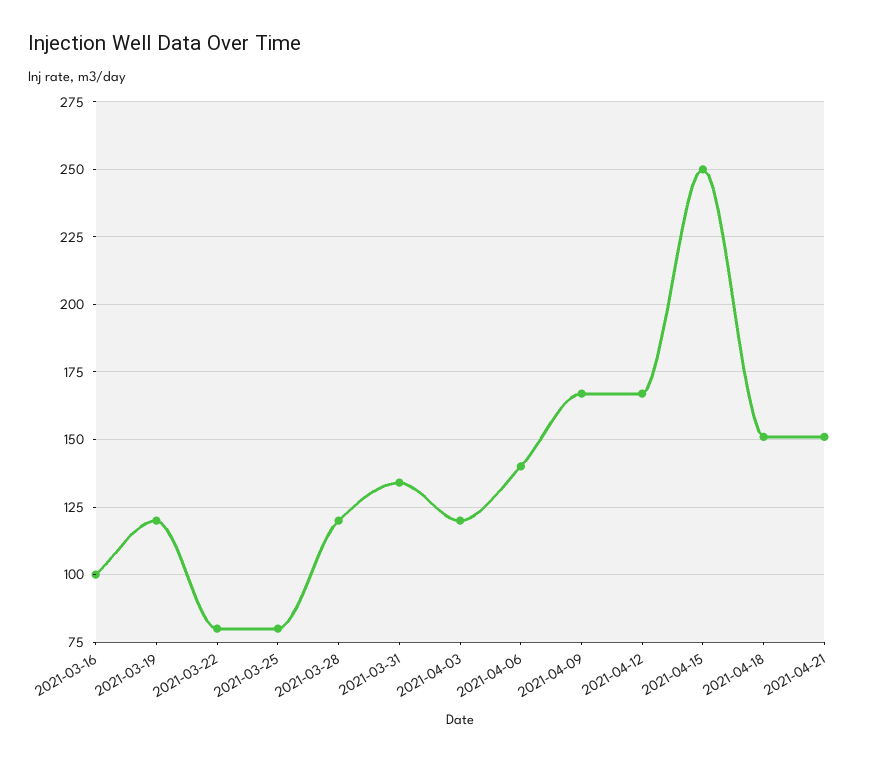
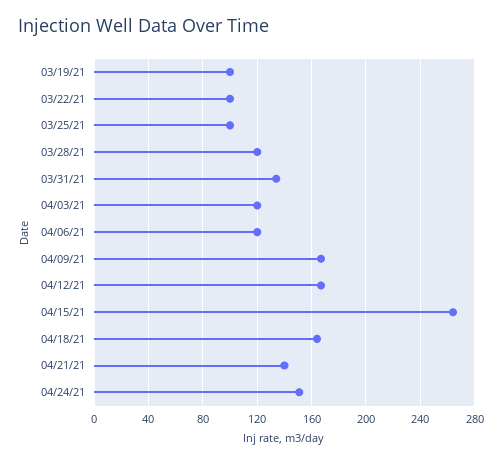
2021-03-16: 100 -> none
2021-03-19: 120 -> 100
2021-03-22: 80 -> 100
2021-03-25: 80 -> 100
2021-04-06: 140 -> 120
2021-04-15: 250 -> 265
2021-04-18: 150 -> 165
2021-04-21: 150 -> 140
04/24/21: none -> 150

